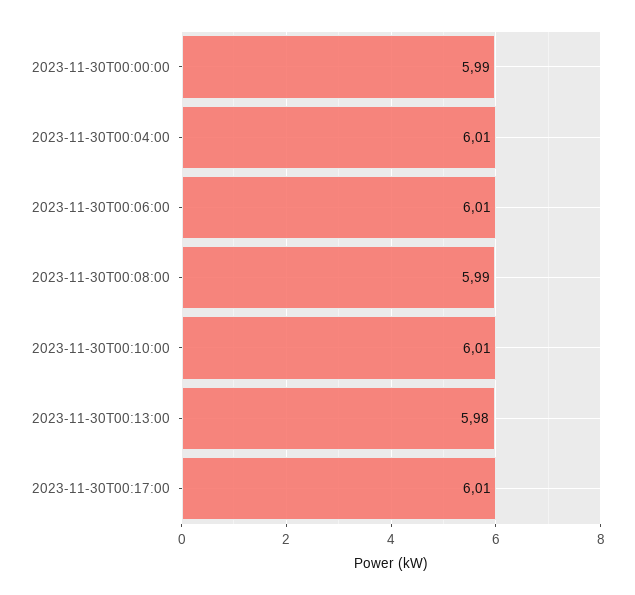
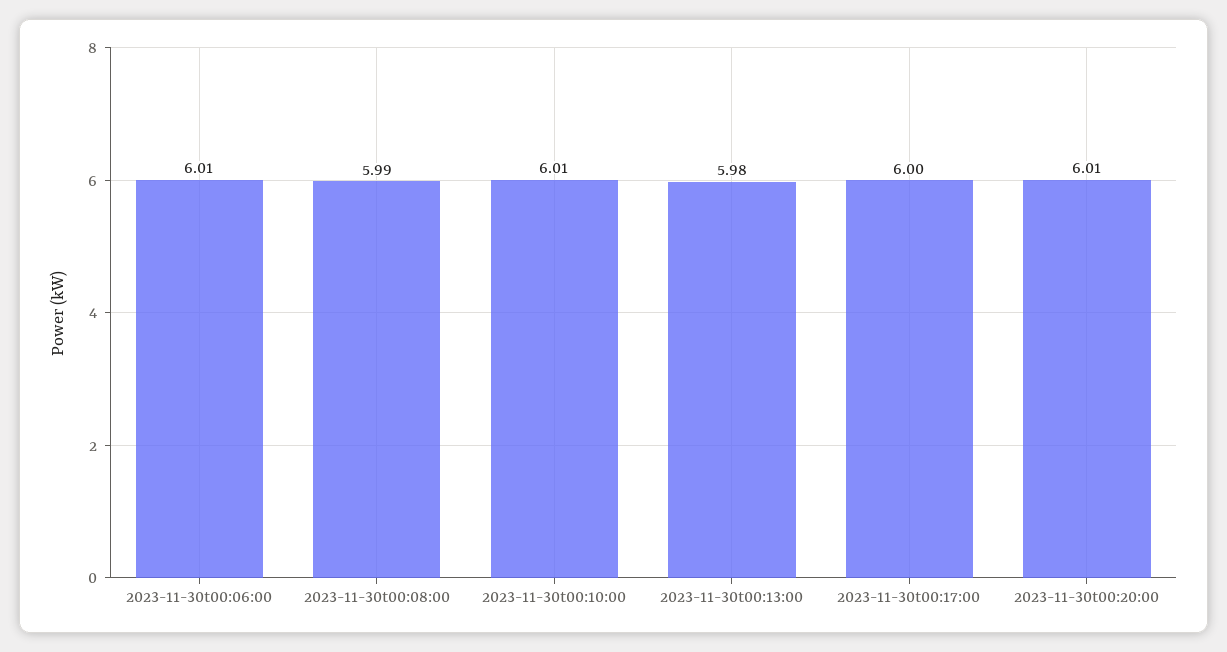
2023-11-30T00:00:00: 5.99 -> none
2023-11-30T00:04:00: 6.01 -> none
2023-11-30T00:17:00: 6.01 -> 6
2023-11-30t00:20:00: none -> 6.01

